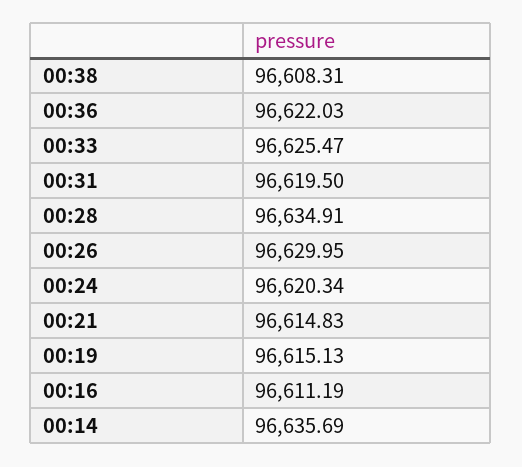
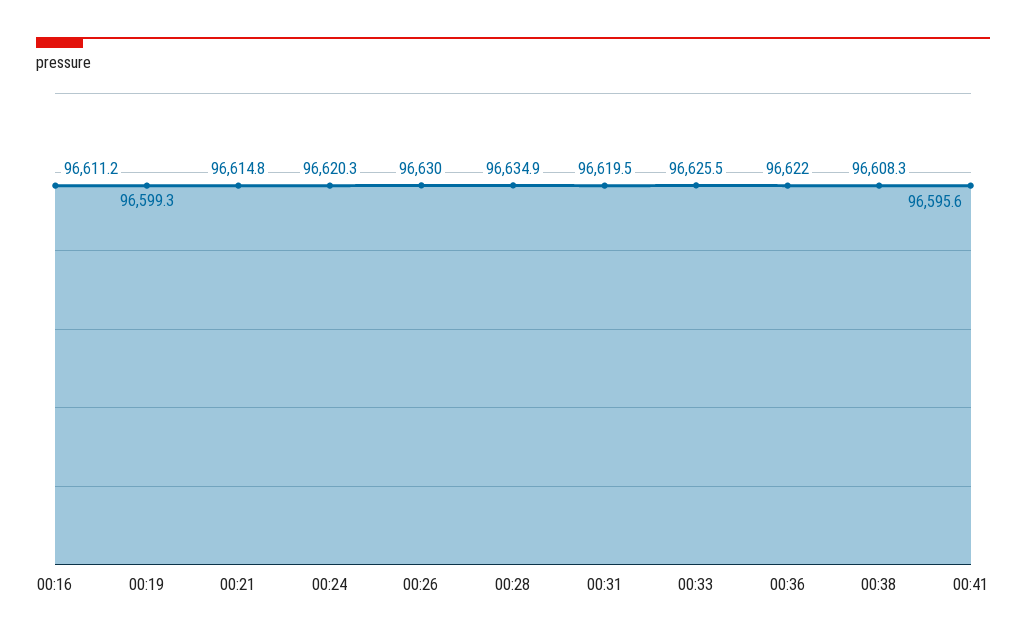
00:19: 96615.13 -> 96599.3
00:14: 96635.69 -> none
00:41: none -> 96595.6

